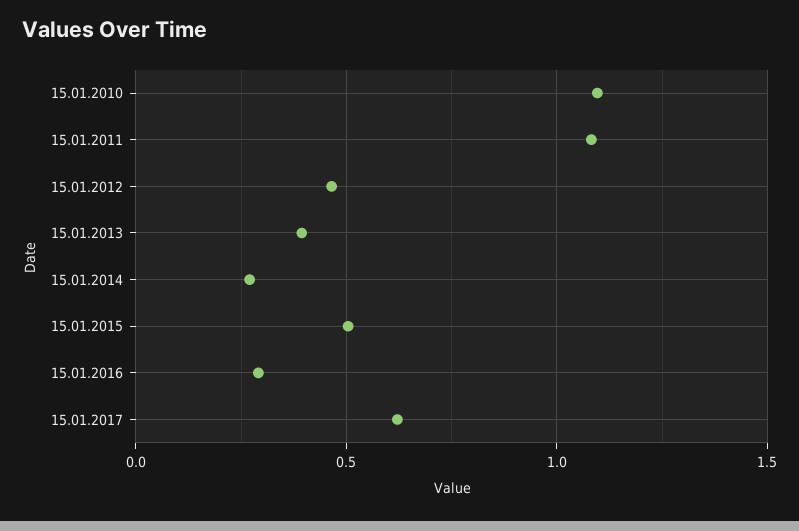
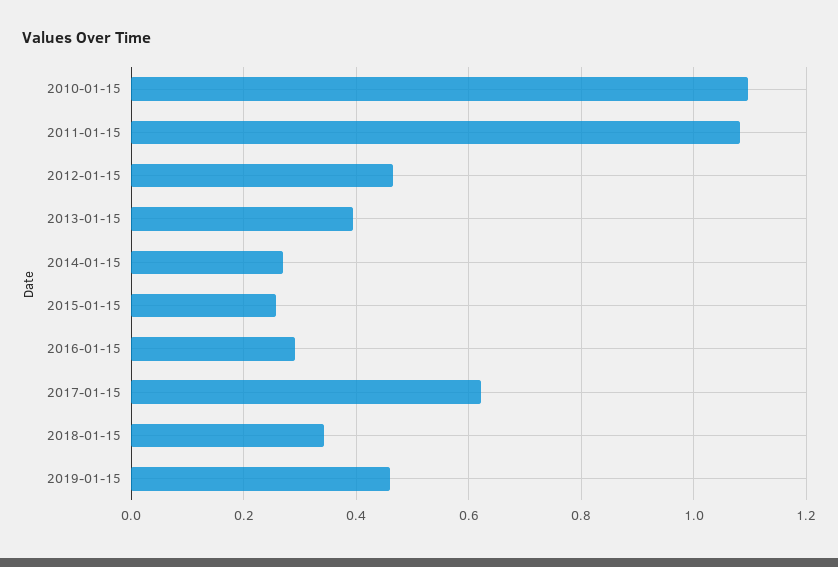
15.01.2015: 0.5 -> 0.26
2018-01-15: none -> 0.34
2019-01-15: none -> 0.46

